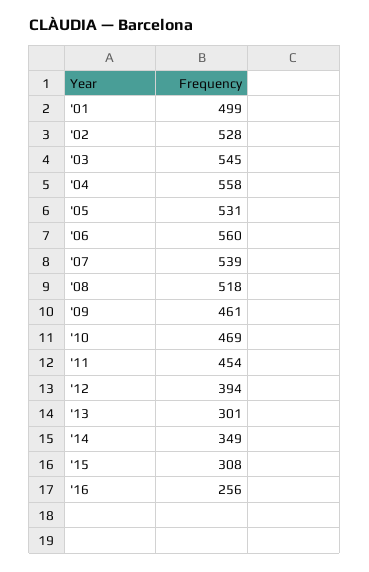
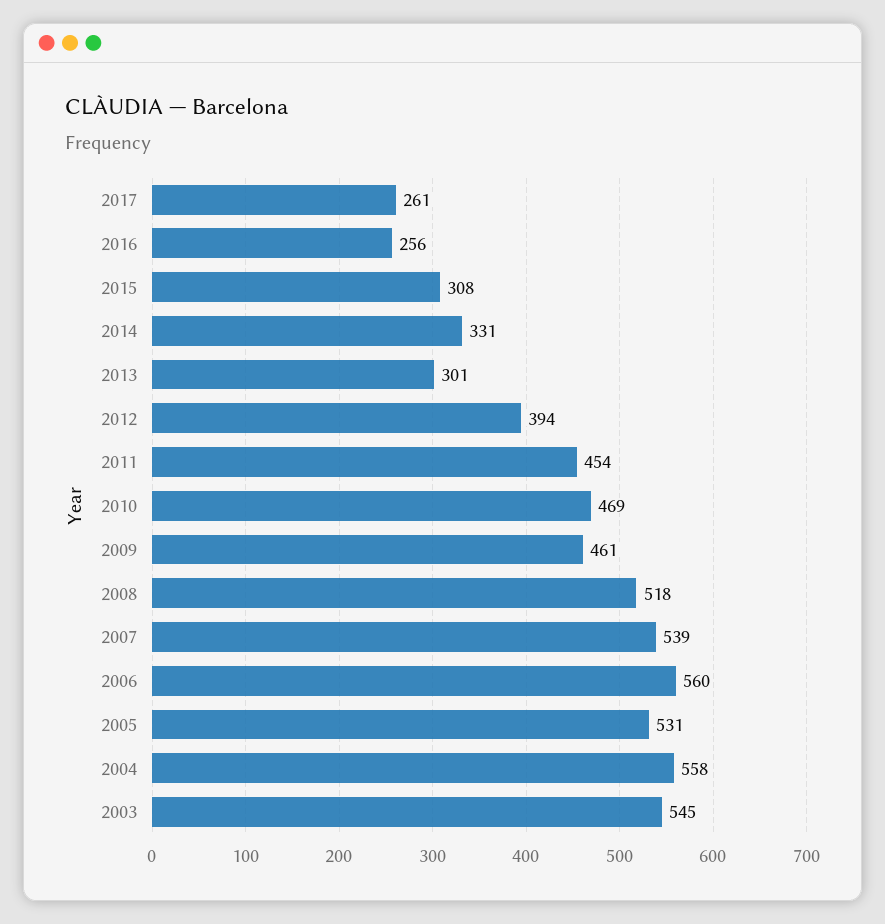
'01: 499 -> none
'02: 528 -> none
'14: 349 -> 331
2017: none -> 261

